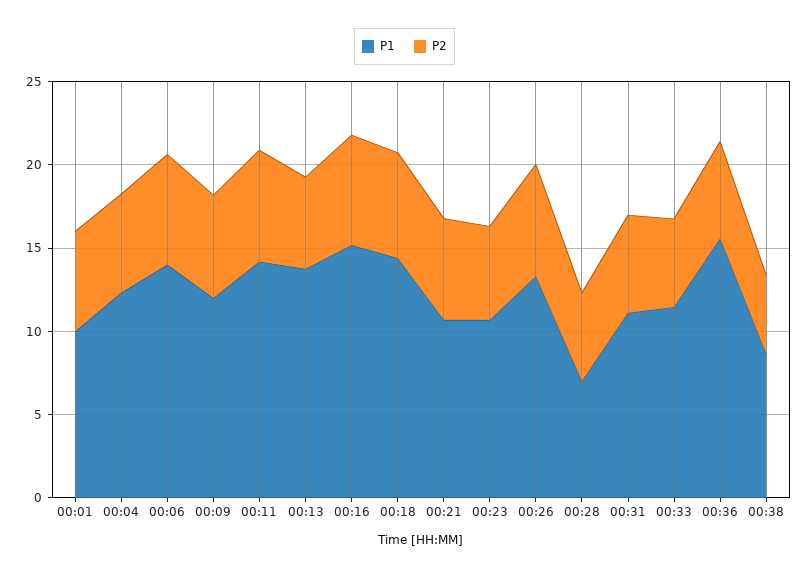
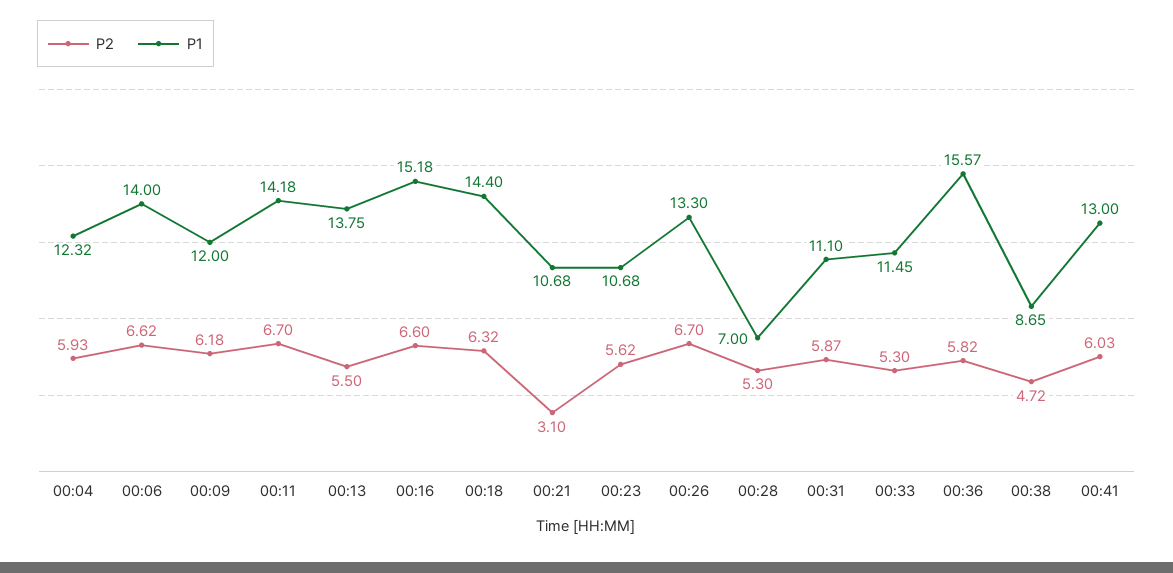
P1, 00:01: 10 -> none
P2, 00:01: 6 -> none
P2, 00:21: 6 -> 3.1
P2, 00:41: none -> 6.03
P1, 00:41: none -> 13

